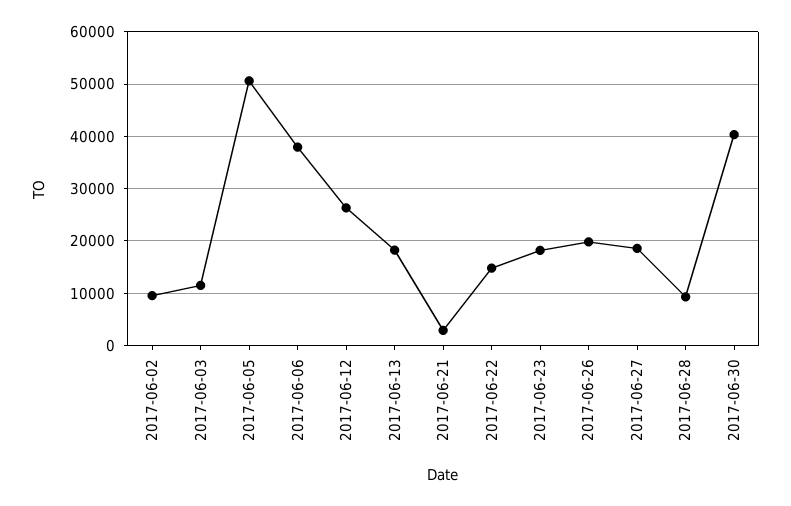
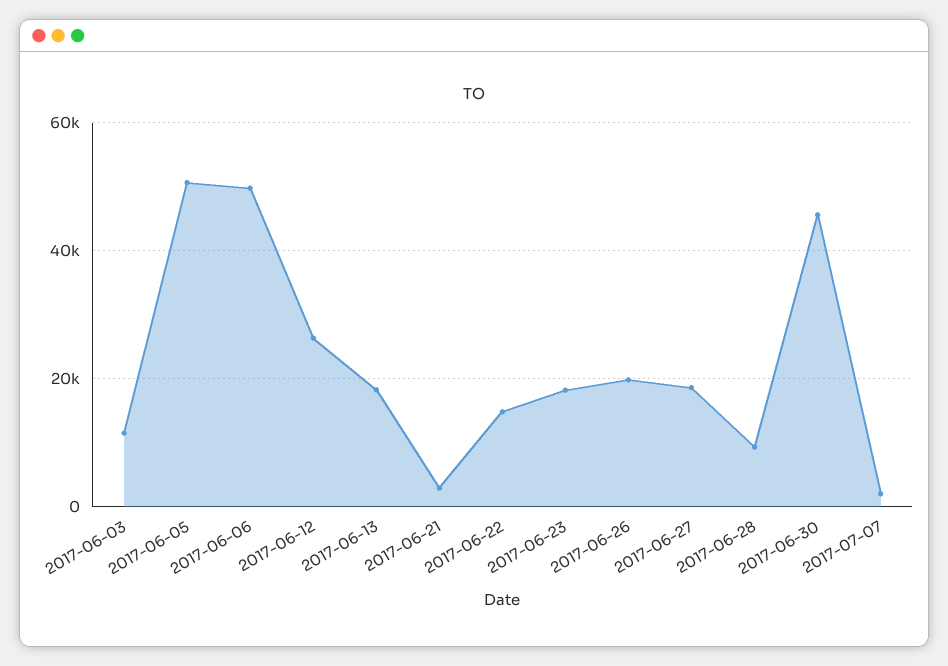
2017-06-02: 10000 -> none
2017-06-06: 38000 -> 50000
2017-06-30: 40000 -> 46000
2017-07-07: none -> 2000

